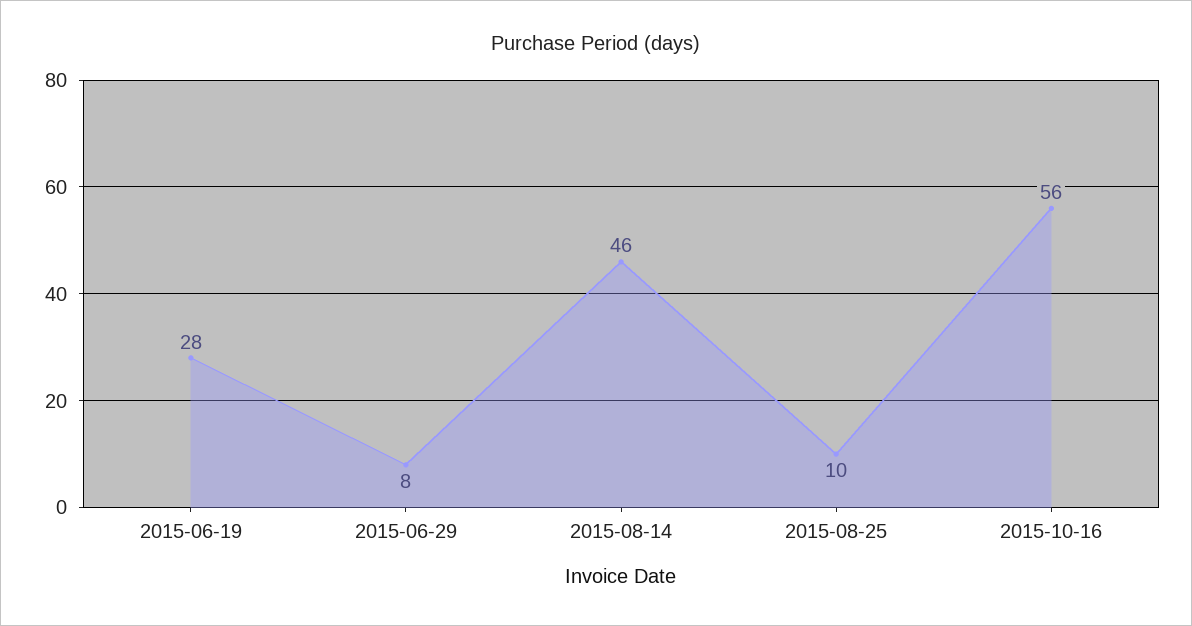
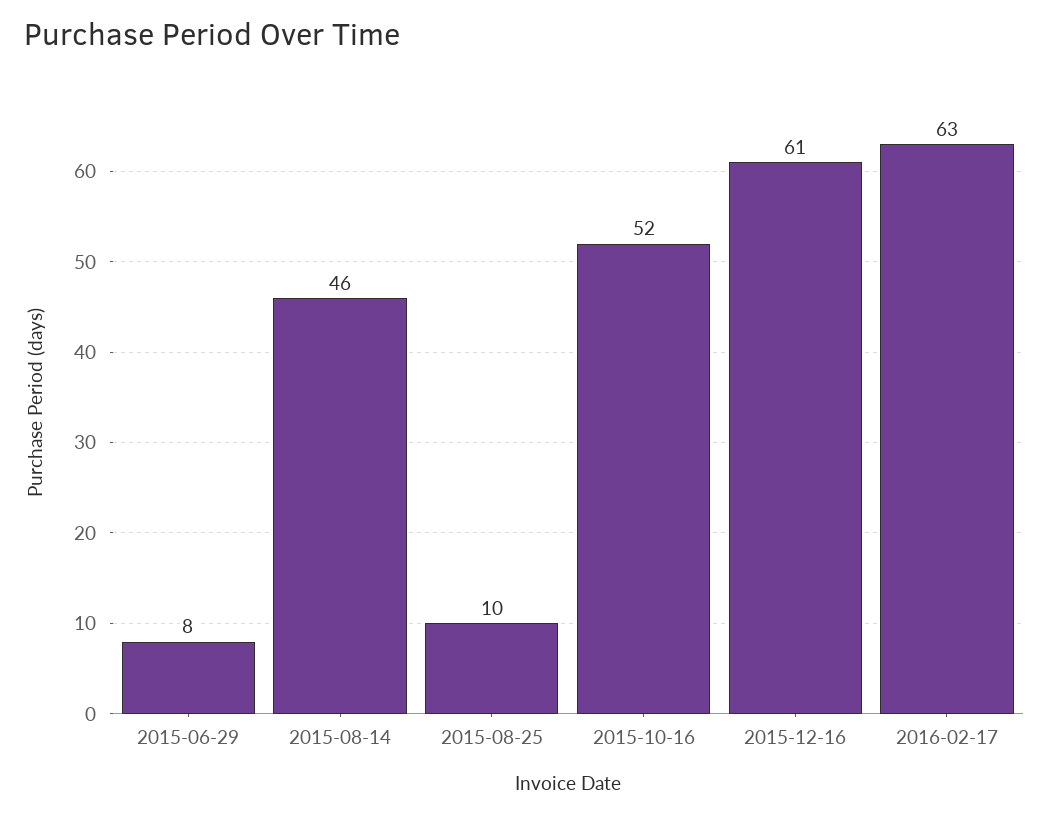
2015-06-19: 28 -> none
2015-10-16: 56 -> 52
2015-12-16: none -> 61
2016-02-17: none -> 63

